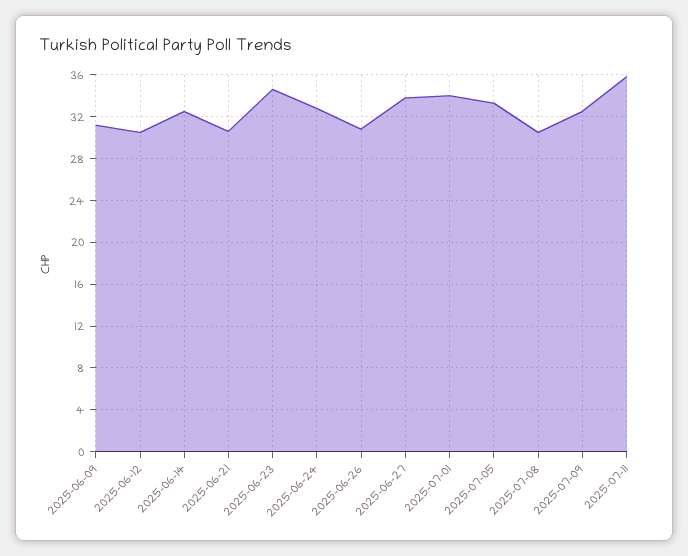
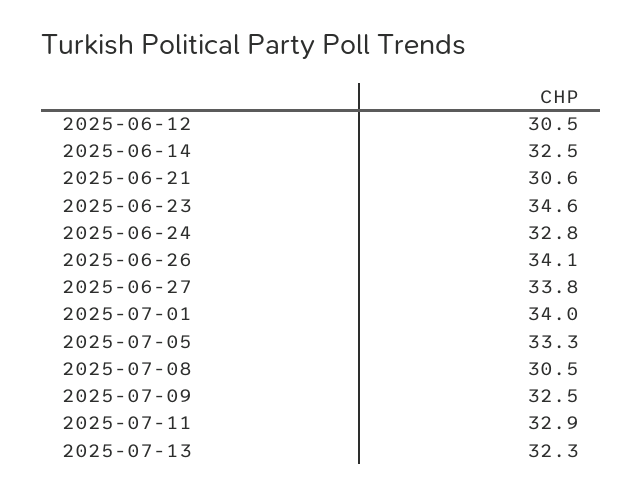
2025-06-09: 31 -> none
2025-06-26: 31 -> 34.1
2025-07-11: 36 -> 32.9
2025-07-13: none -> 32.3

